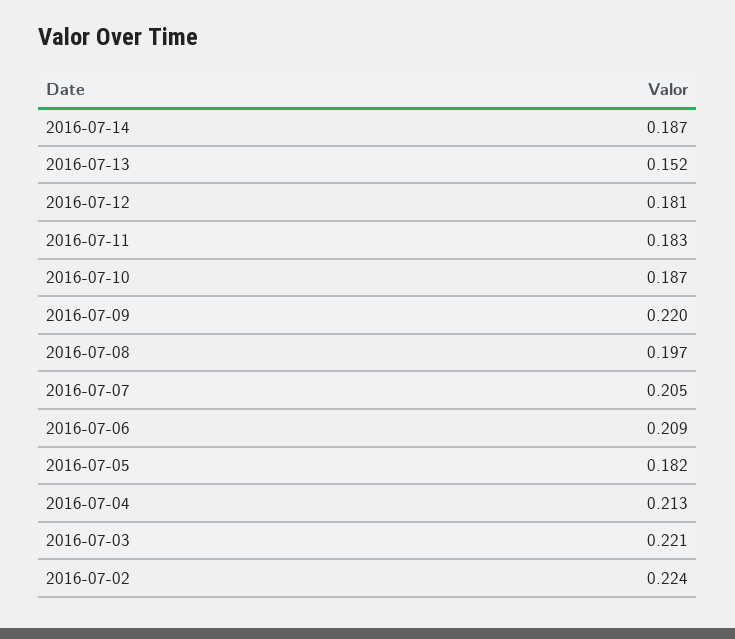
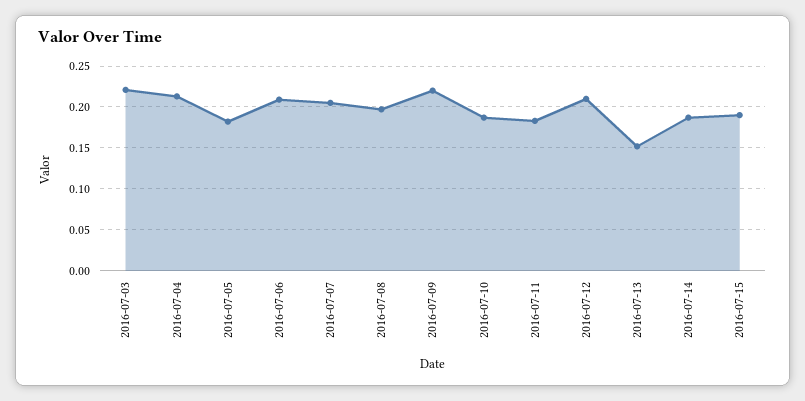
2016-07-12: 0.181 -> 0.21
2016-07-02: 0.224 -> none
2016-07-15: none -> 0.19

